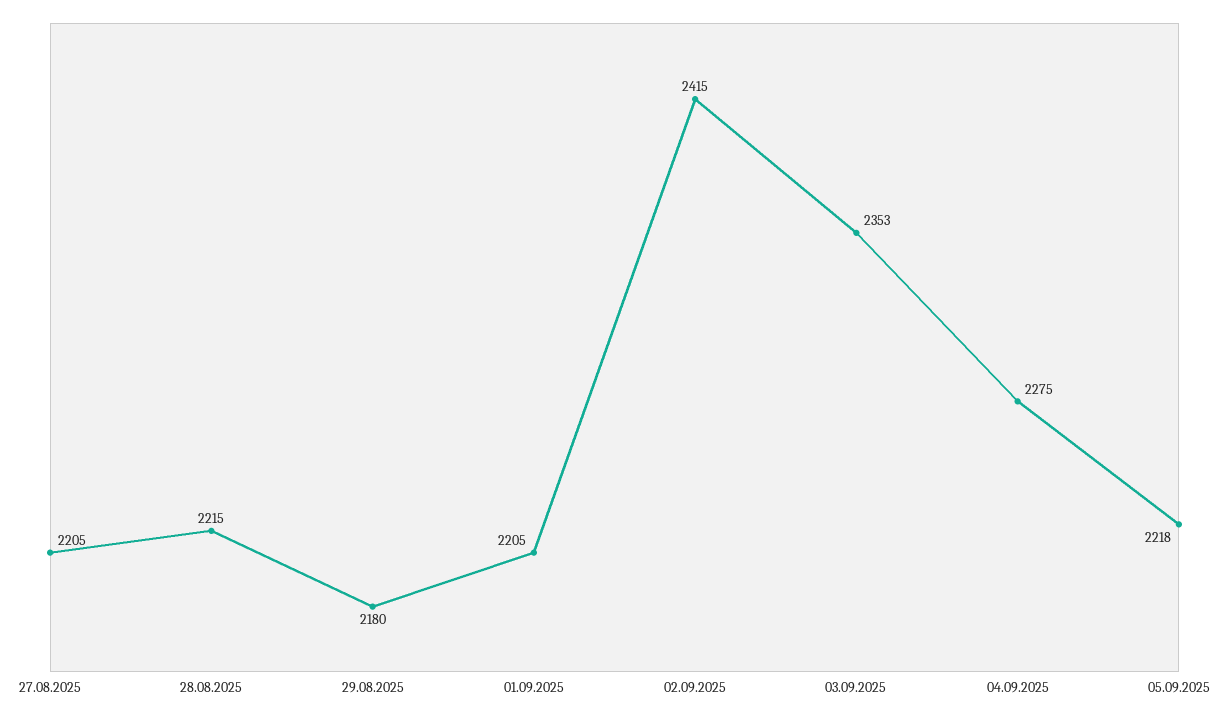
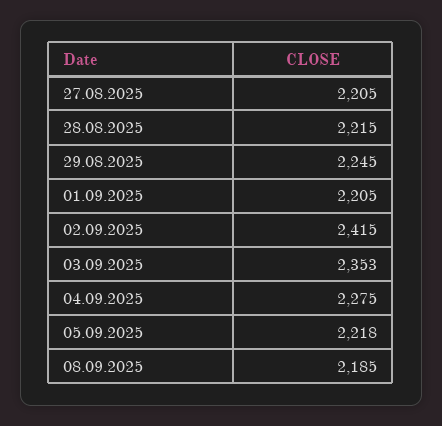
29.08.2025: 2180 -> 2245
08.09.2025: none -> 2185

